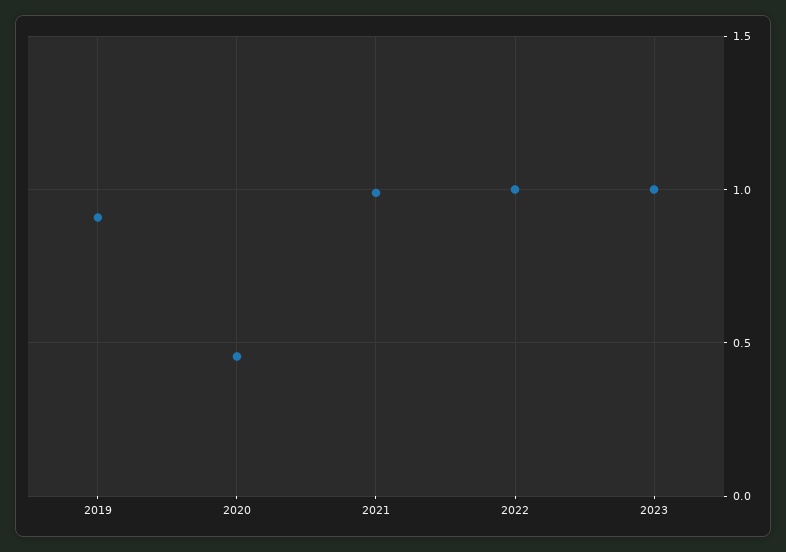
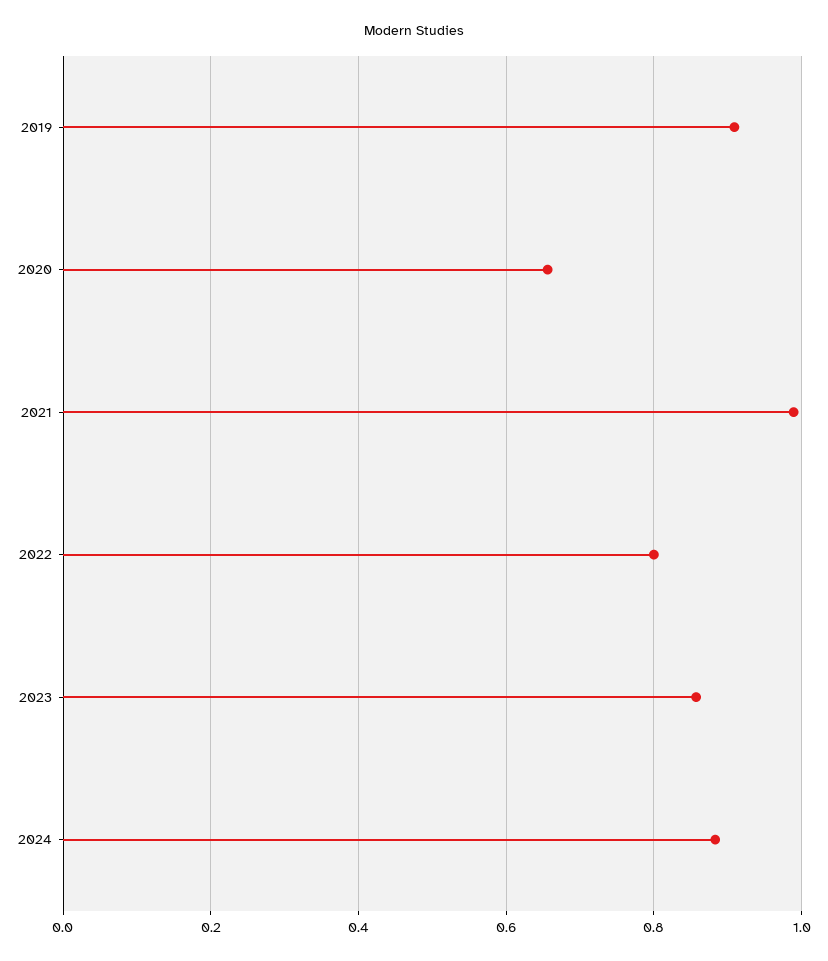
2020: 0.45 -> 0.66
2022: 1 -> 0.8
2023: 1 -> 0.86
2024: none -> 0.88

